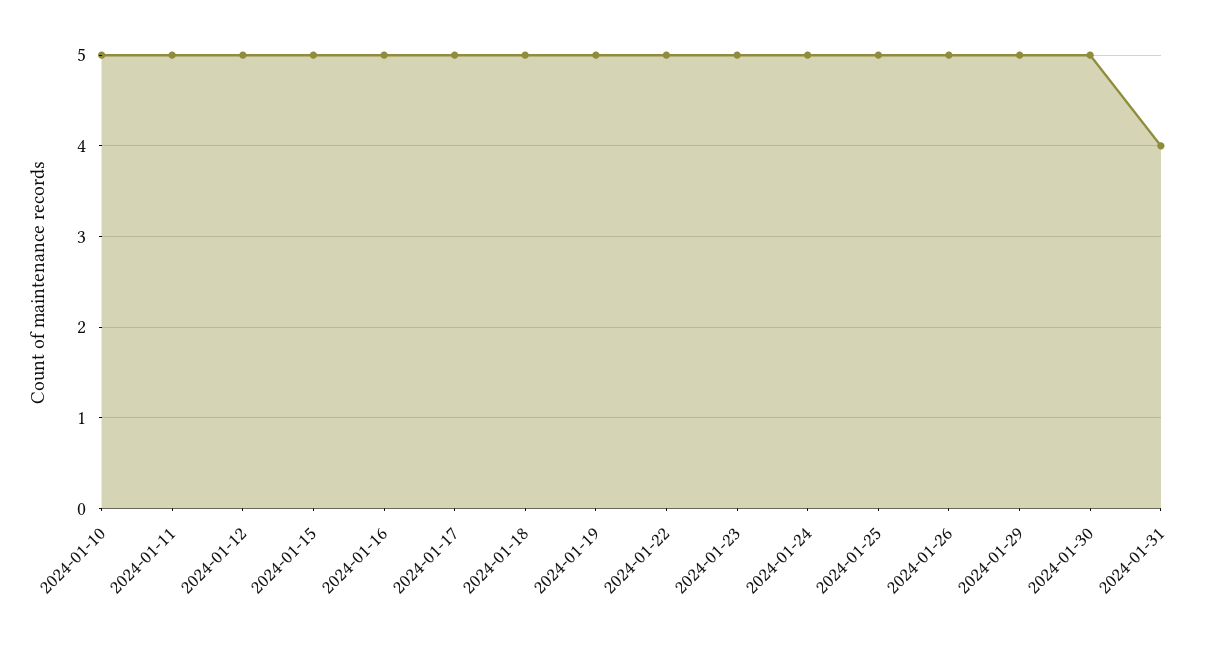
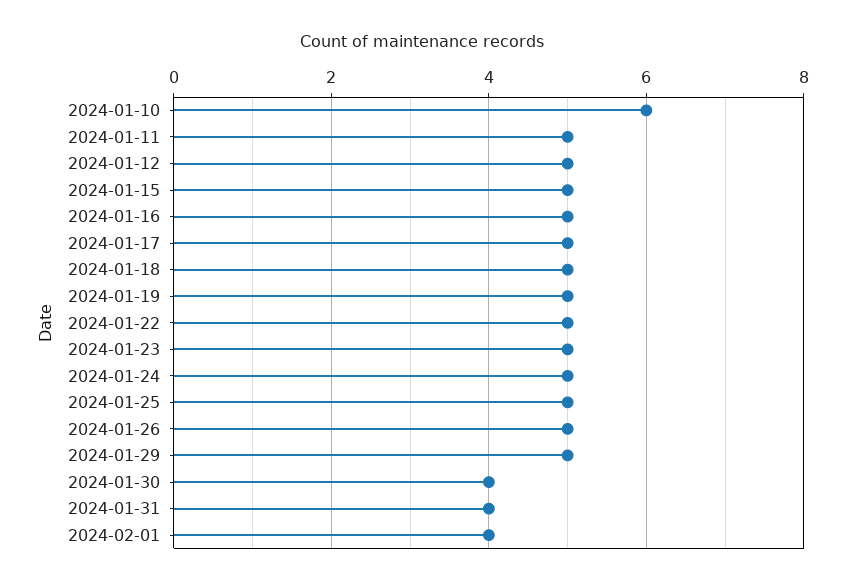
2024-01-10: 5 -> 6
2024-01-30: 5 -> 4
2024-02-01: none -> 4

